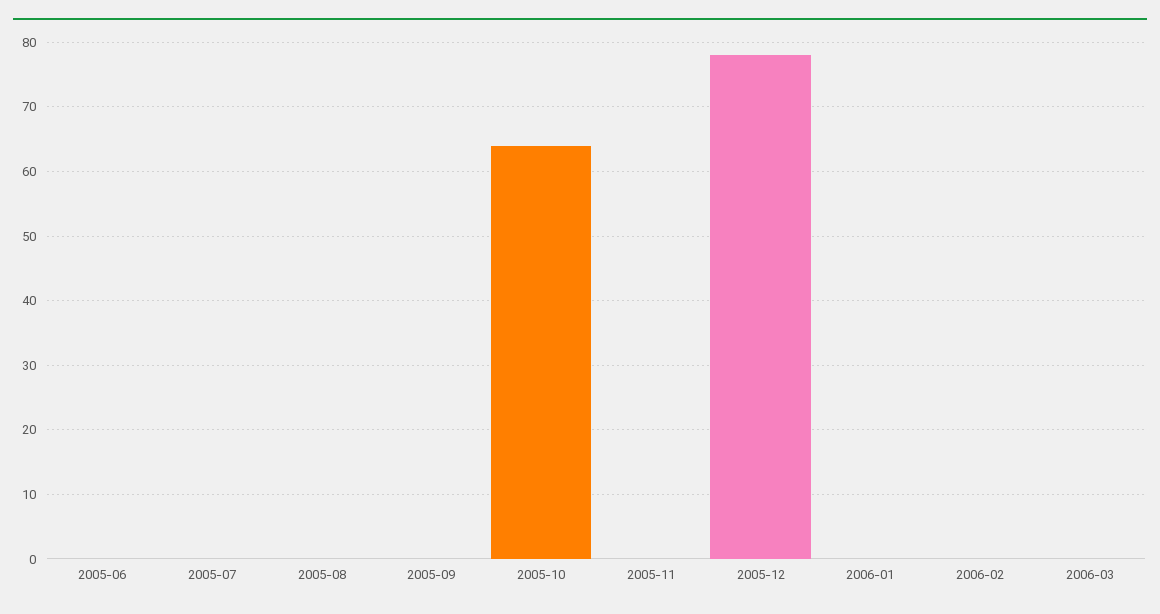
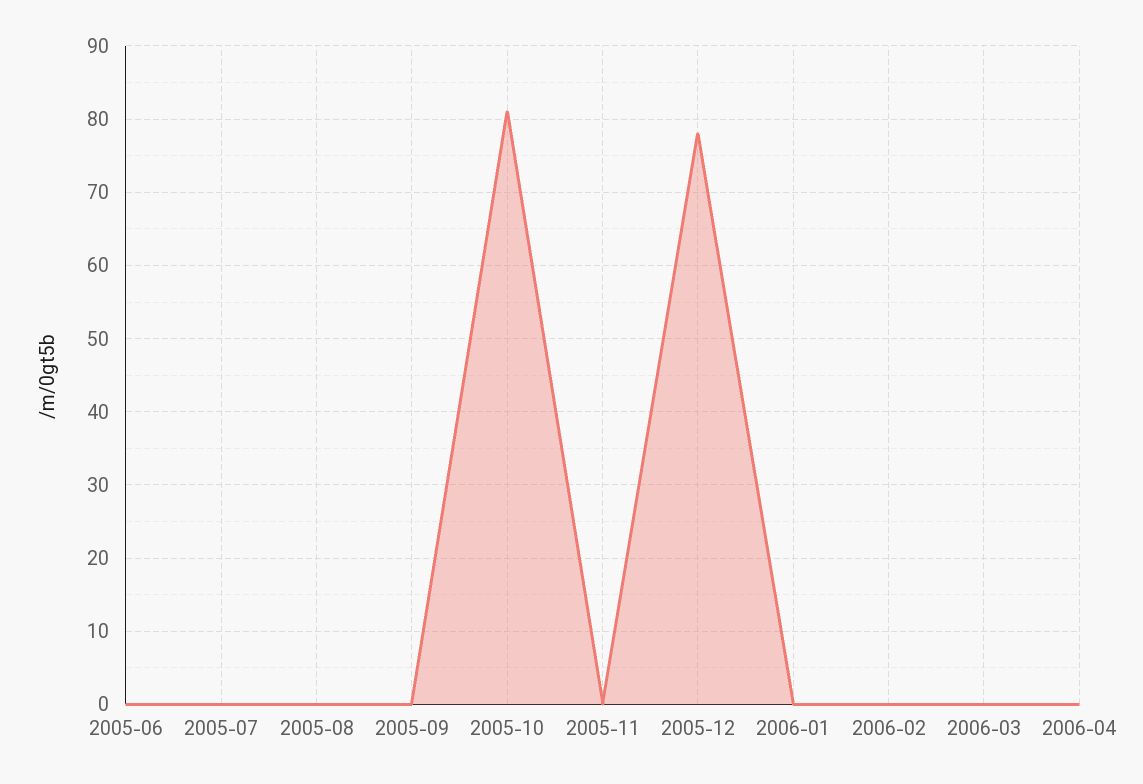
2005-10: 64 -> 81
2006-04: none -> 0

